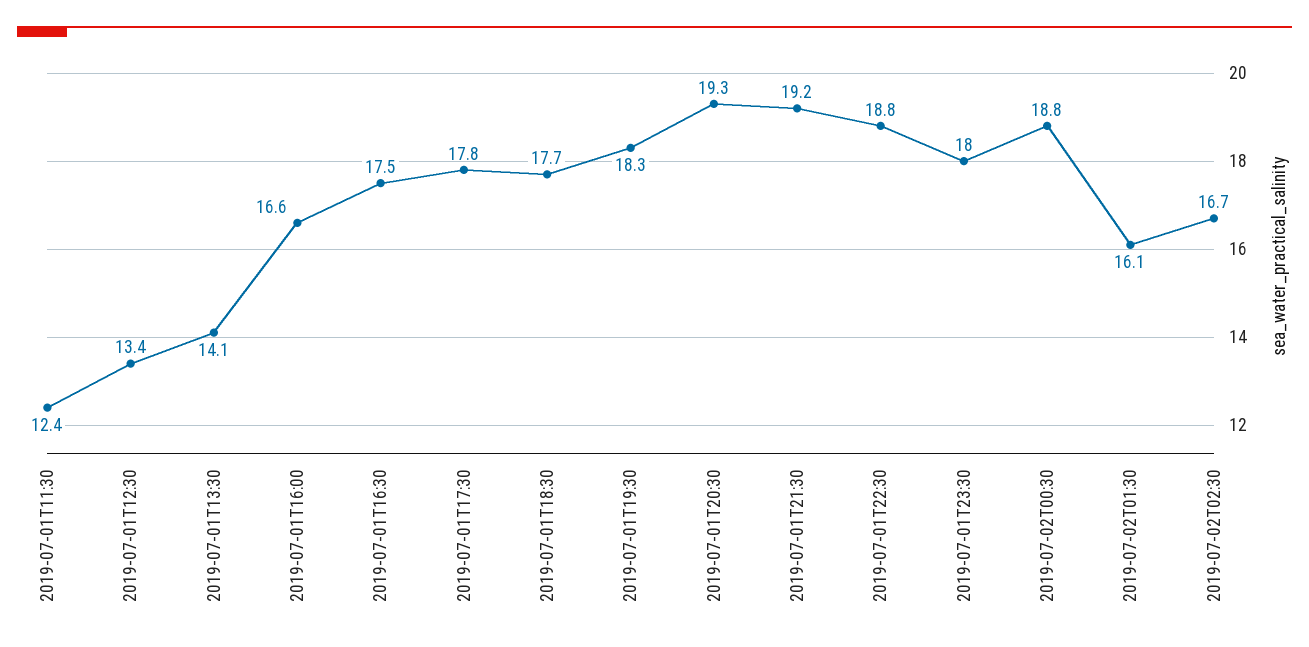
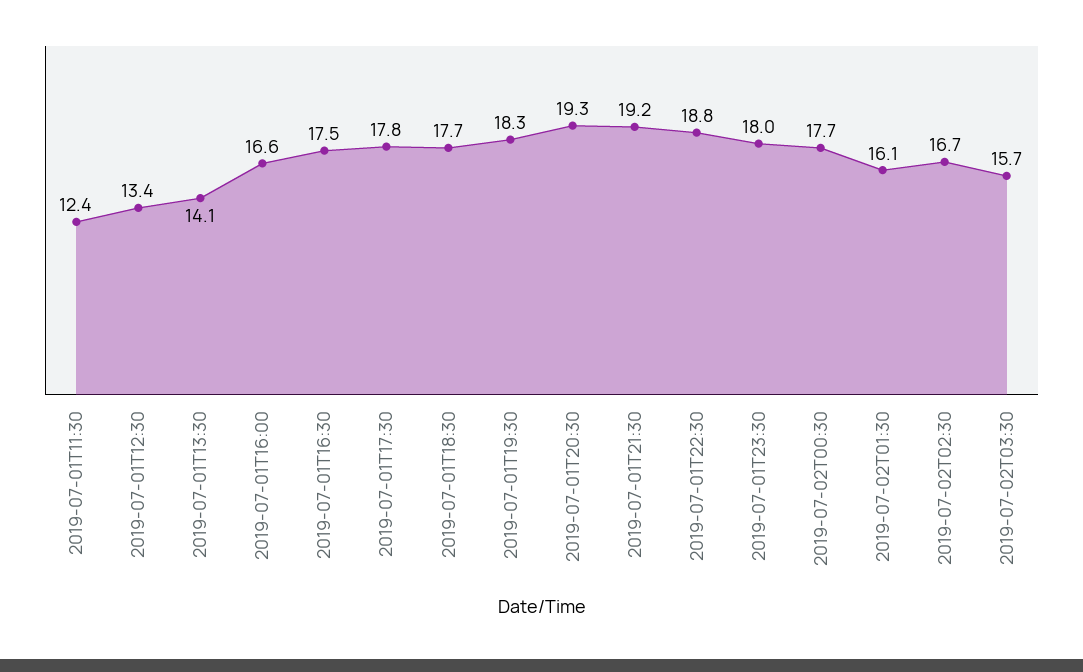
2019-07-02T00:30: 18.8 -> 17.7
2019-07-02T03:30: none -> 15.7

